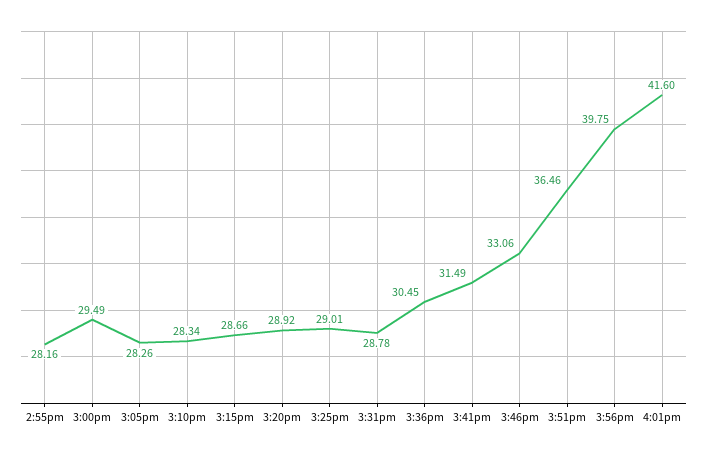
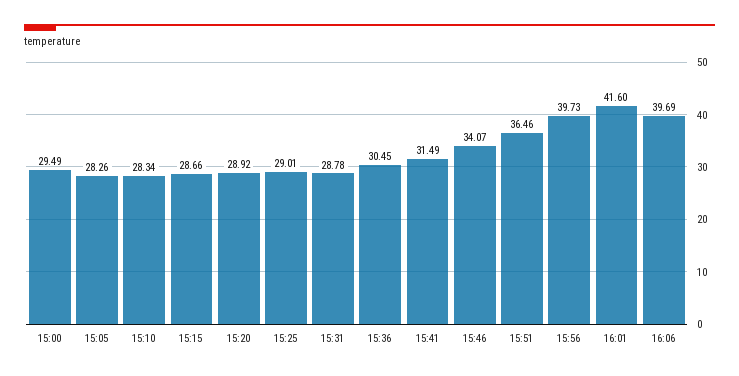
2:55pm: 28.16 -> none
3:46pm: 33.06 -> 34.07
3:56pm: 39.75 -> 39.73
16:06: none -> 39.69

